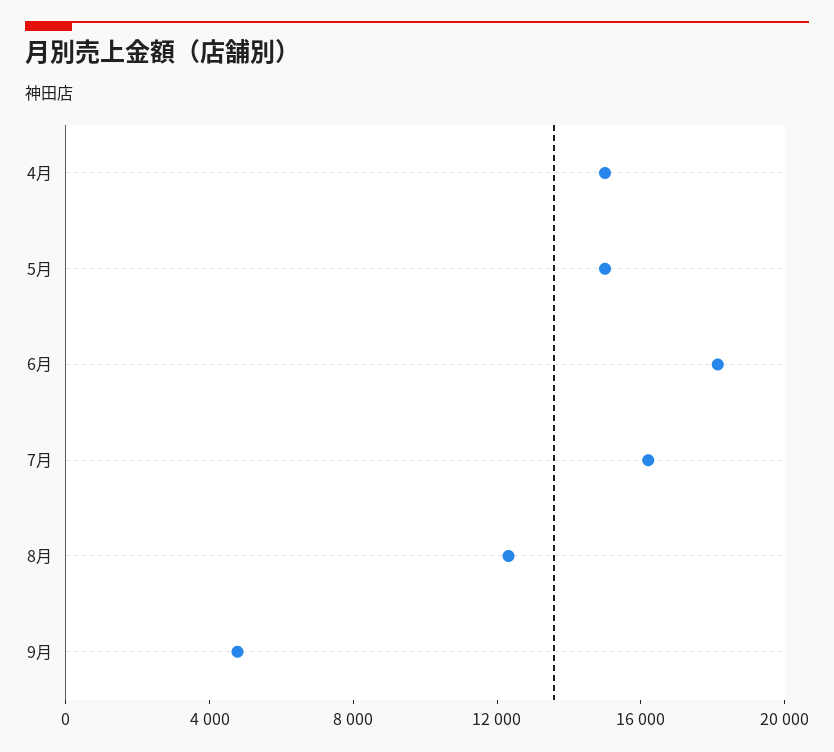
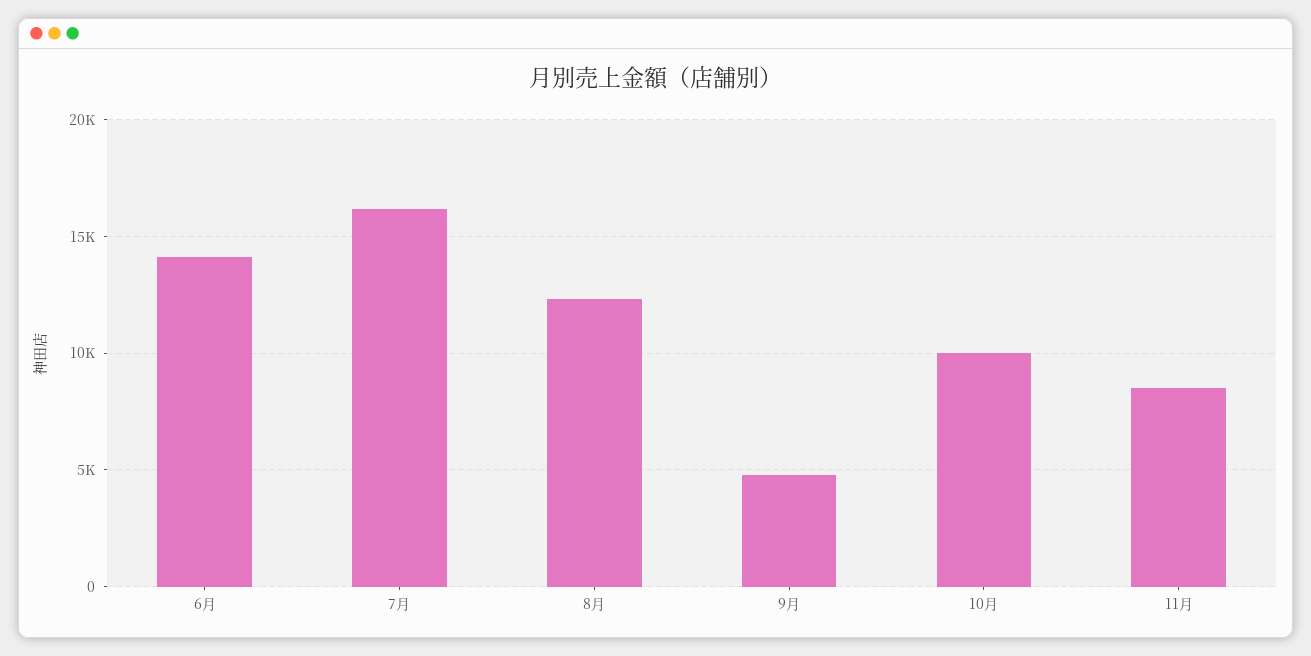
4月: 15000 -> none
5月: 15000 -> none
6月: 18000 -> 14000
10月: none -> 10000
11月: none -> 8500

